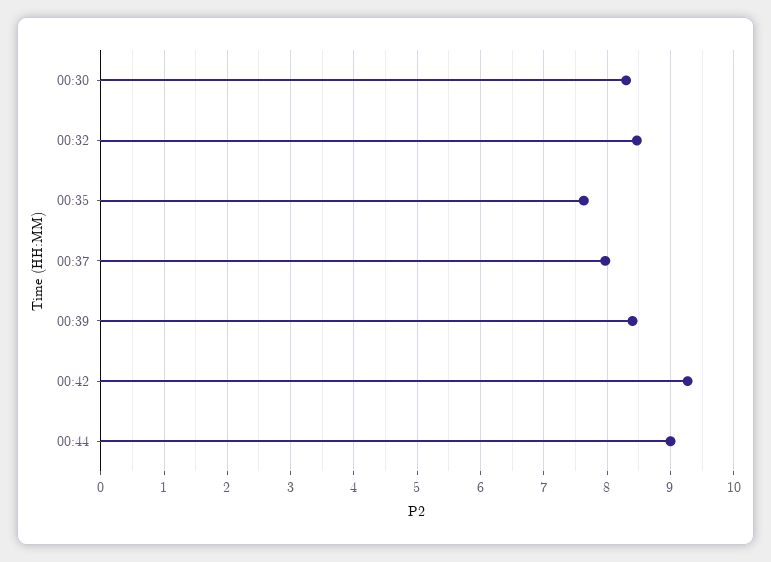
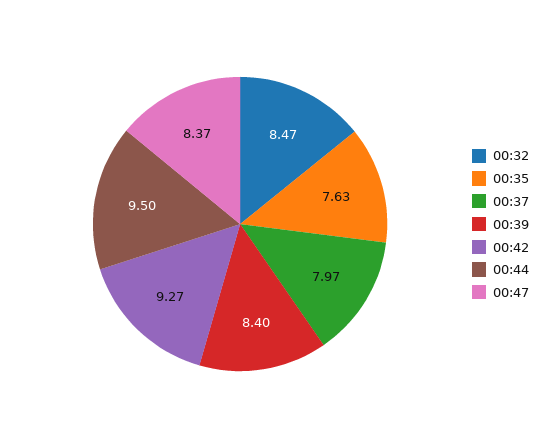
00:30: 8.3 -> none
00:44: 9 -> 9.5
00:47: none -> 8.37

